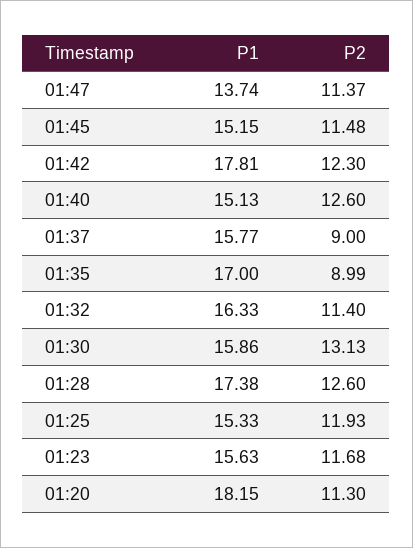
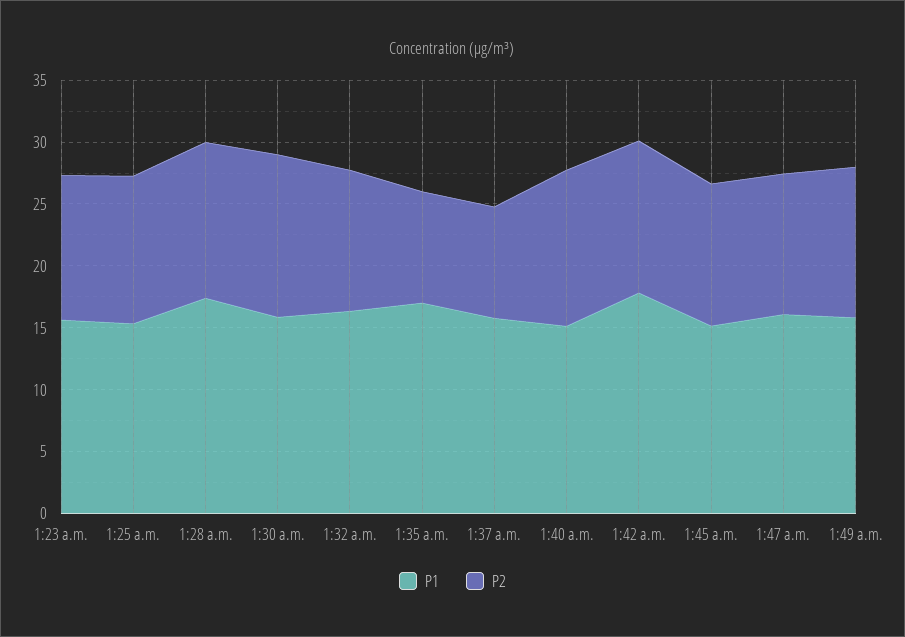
P1, 01:47: 13.74 -> 16
P1, 01:20: 18.15 -> none
P2, 01:20: 11.3 -> none
P1, 1:49 a.m.: none -> 16
P2, 1:49 a.m.: none -> 12

